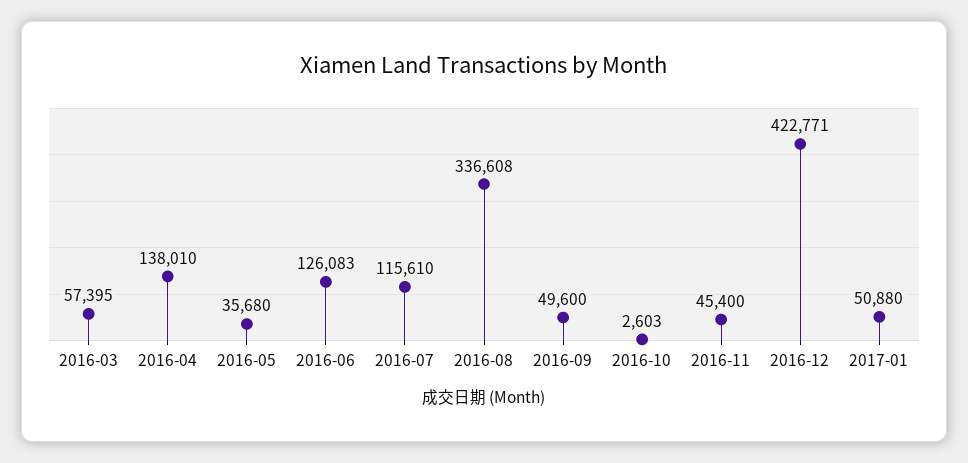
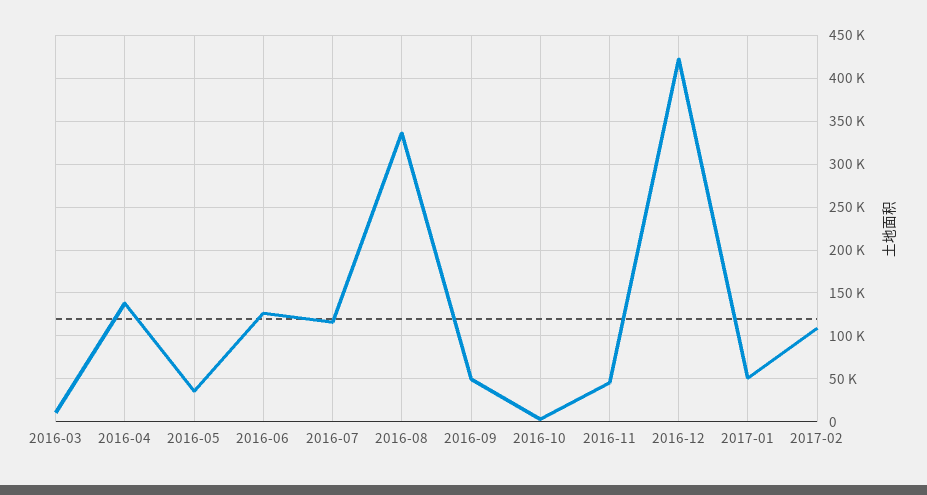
2016-03: 57395 -> 10000
2017-02: none -> 110000

